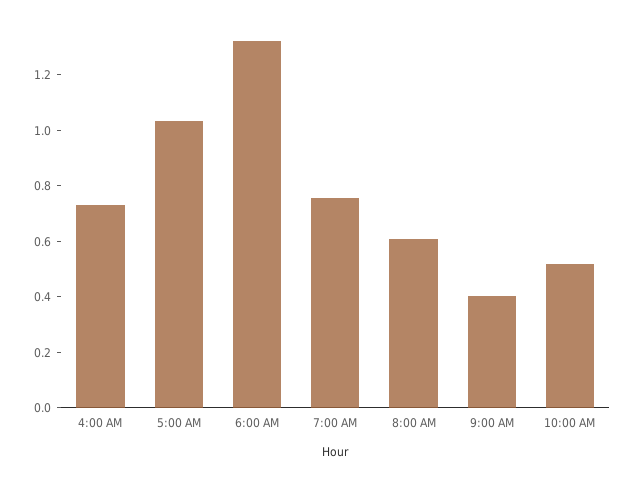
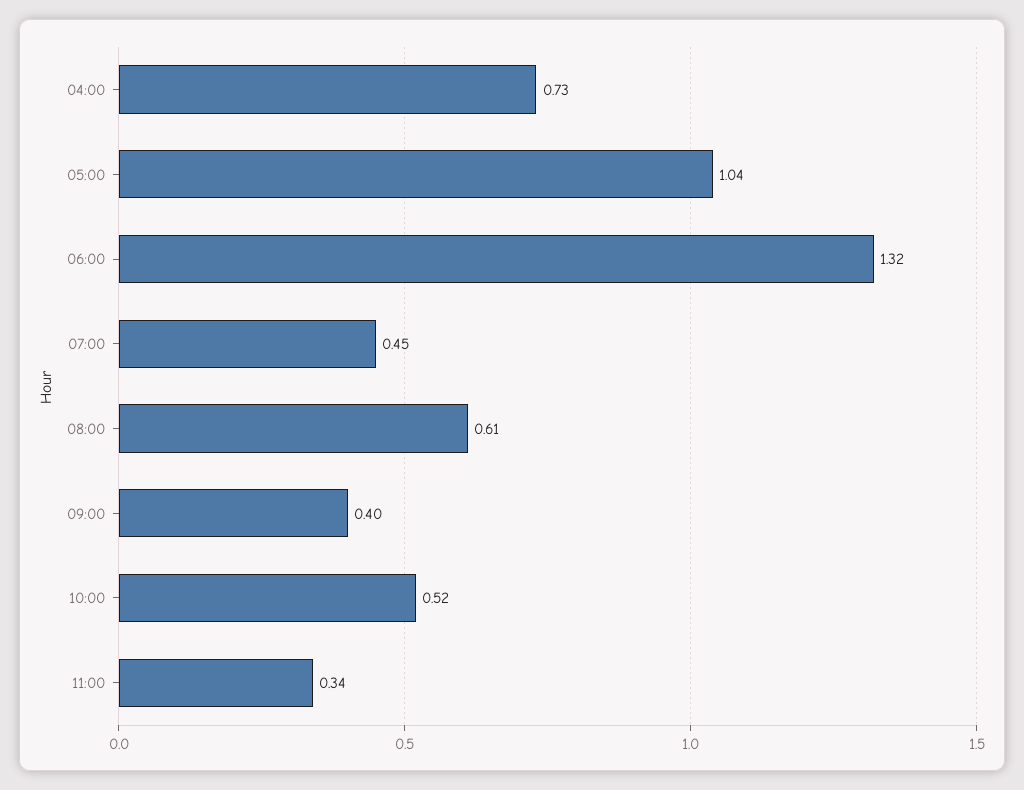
7:00 AM: 0.75 -> 0.45
11:00: none -> 0.34

